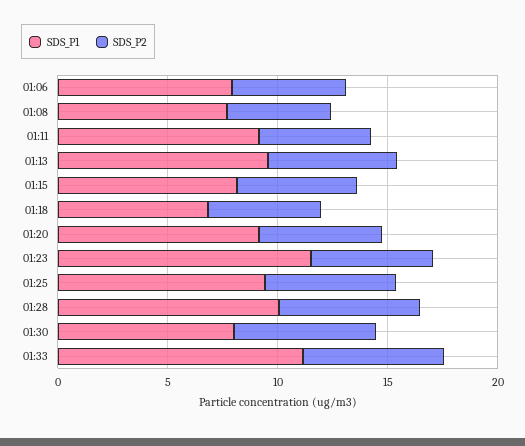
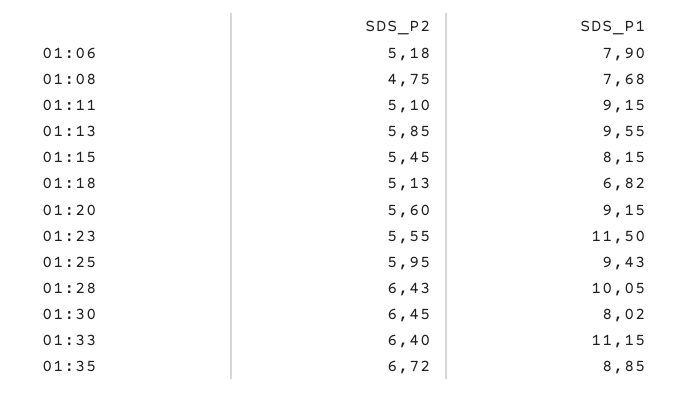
SDS_P2, 01:35: none -> 6.72
SDS_P1, 01:35: none -> 8.85

